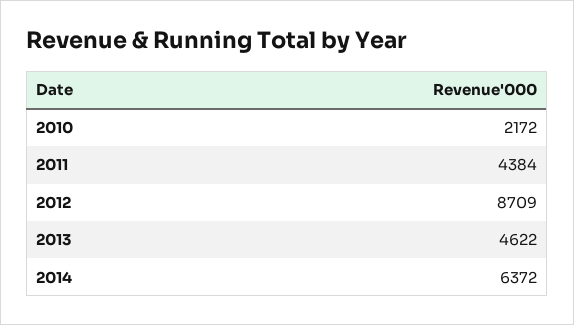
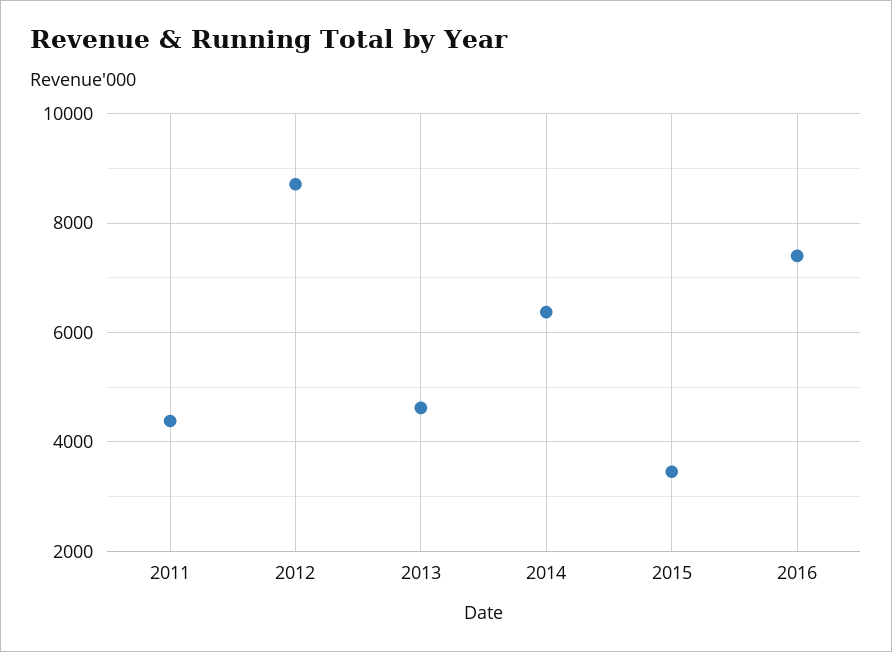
2010: 2172 -> none
2015: none -> 3400
2016: none -> 7400

